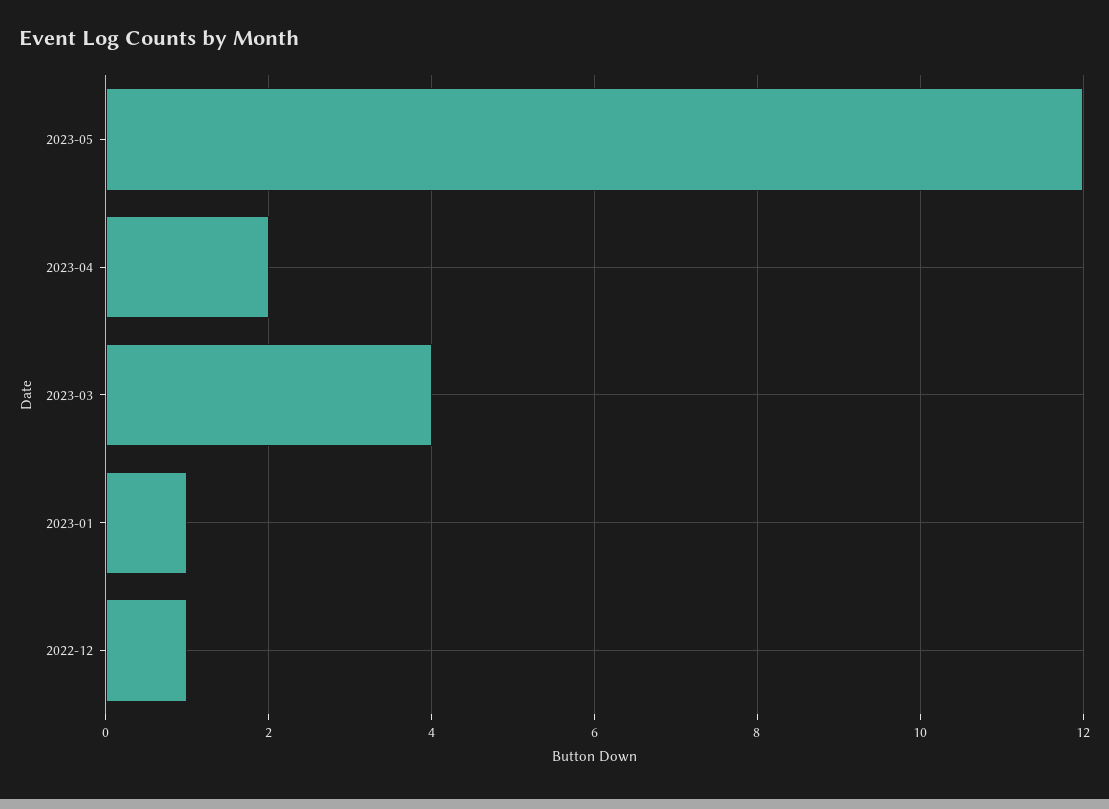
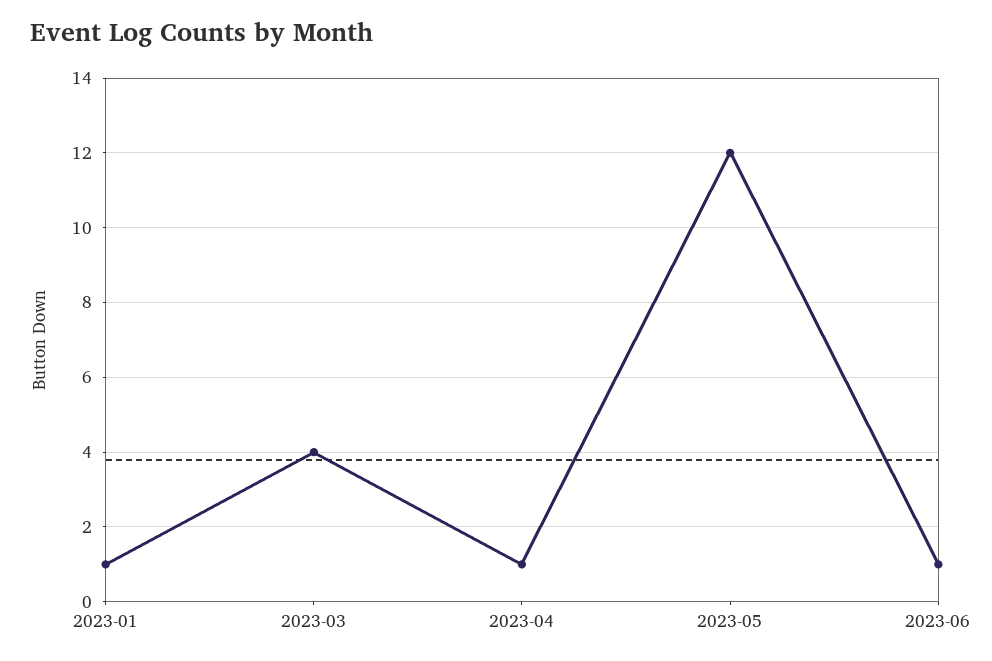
2023-04: 2 -> 1
2022-12: 1 -> none
2023-06: none -> 1

